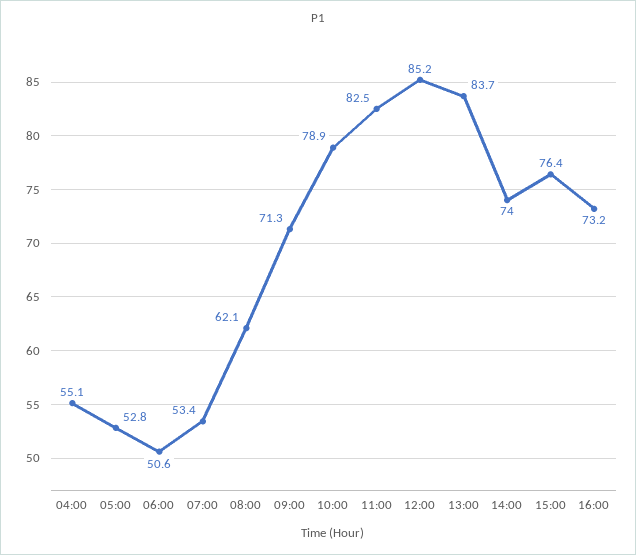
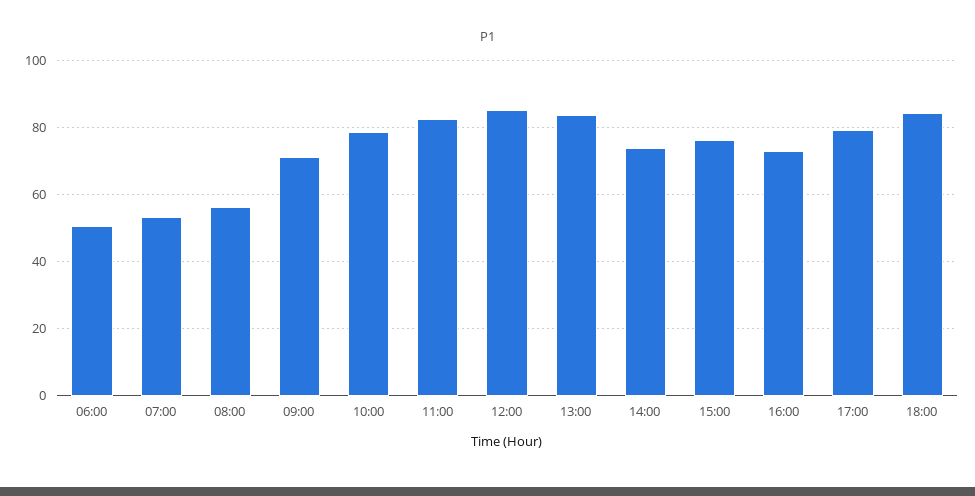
04:00: 55.1 -> none
05:00: 52.8 -> none
08:00: 62.1 -> 56
17:00: none -> 80
18:00: none -> 84

